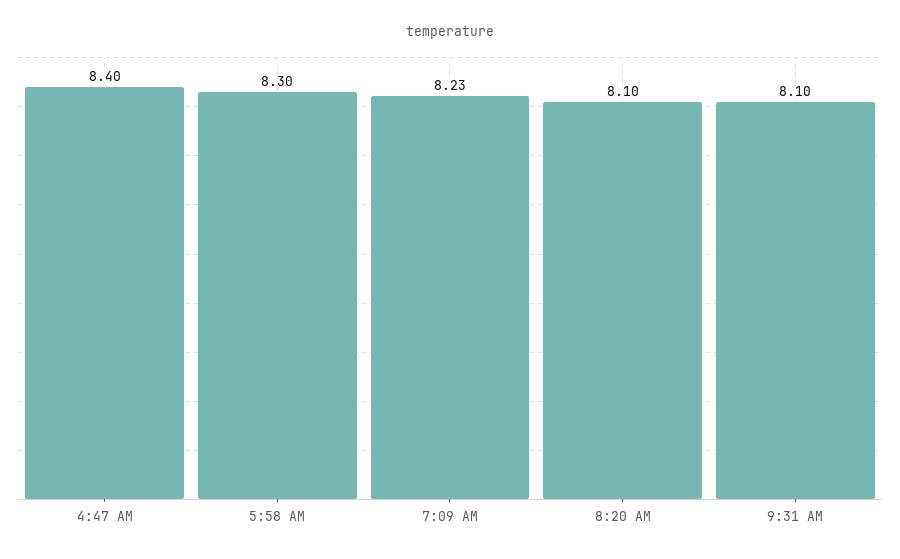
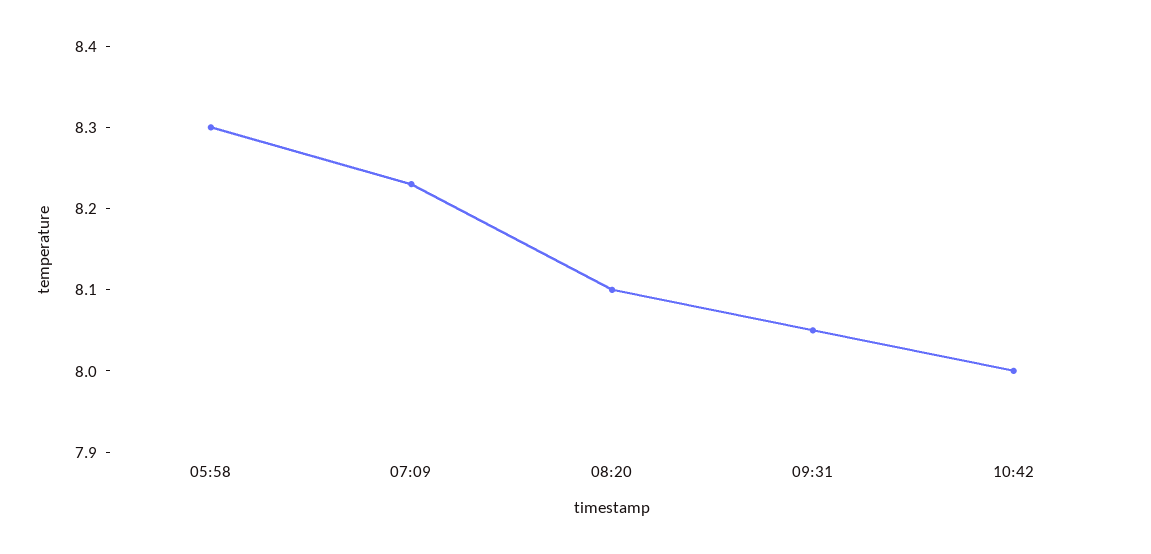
4:47 AM: 8.4 -> none
9:31 AM: 8.1 -> 8.05
10:42: none -> 8

